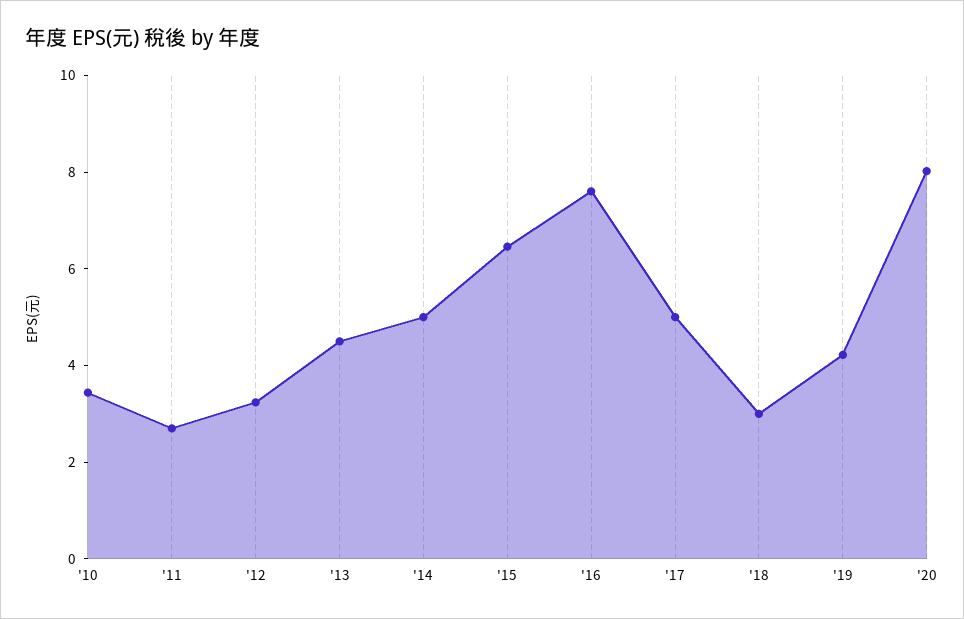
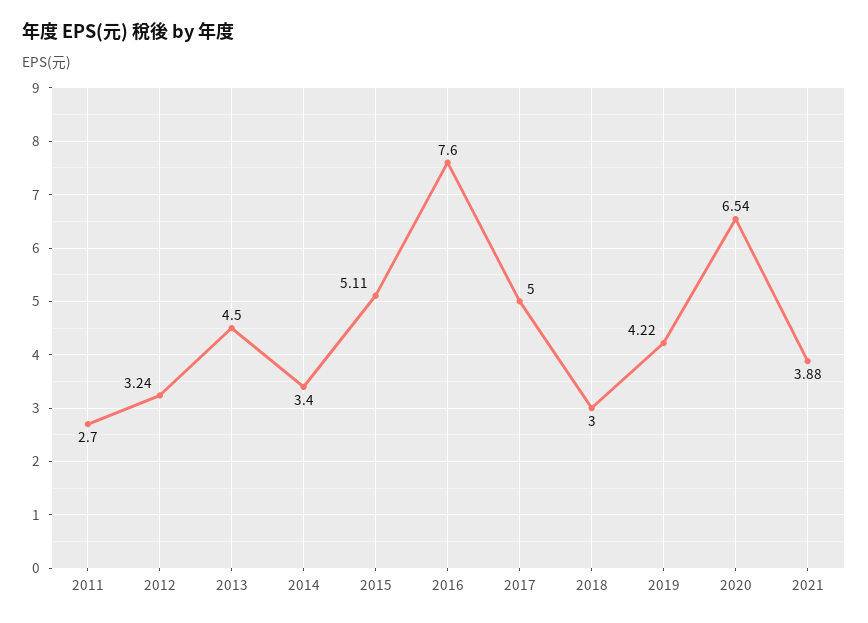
'10: 3.5 -> none
'14: 5 -> 3.4
'15: 6.5 -> 5.11
'20: 8 -> 6.54
2021: none -> 3.88

